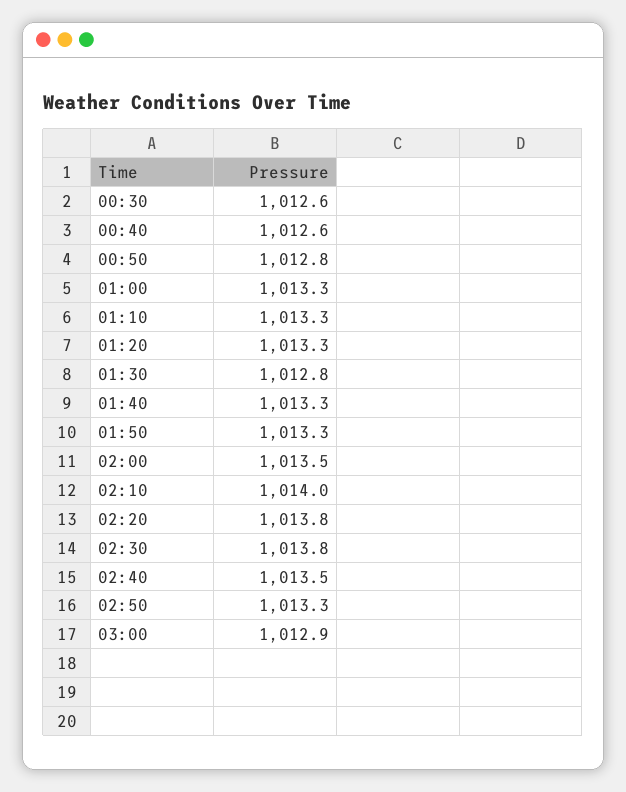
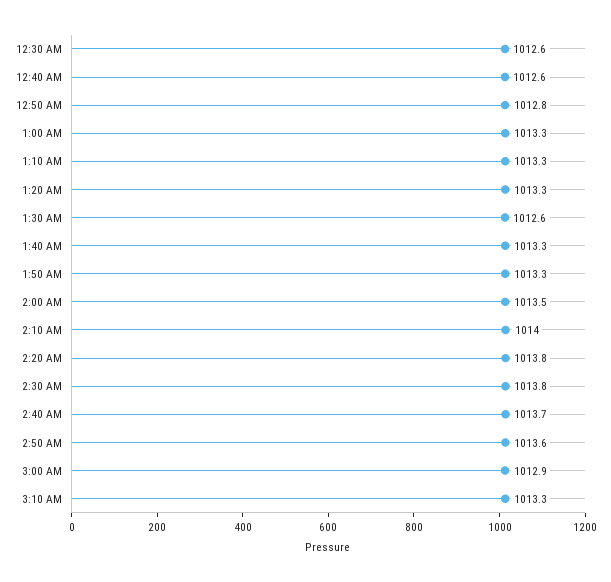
01:30: 1012.8 -> 1012.6
02:40: 1013.5 -> 1013.7
02:50: 1013.3 -> 1013.6
3:10 AM: none -> 1013.3

